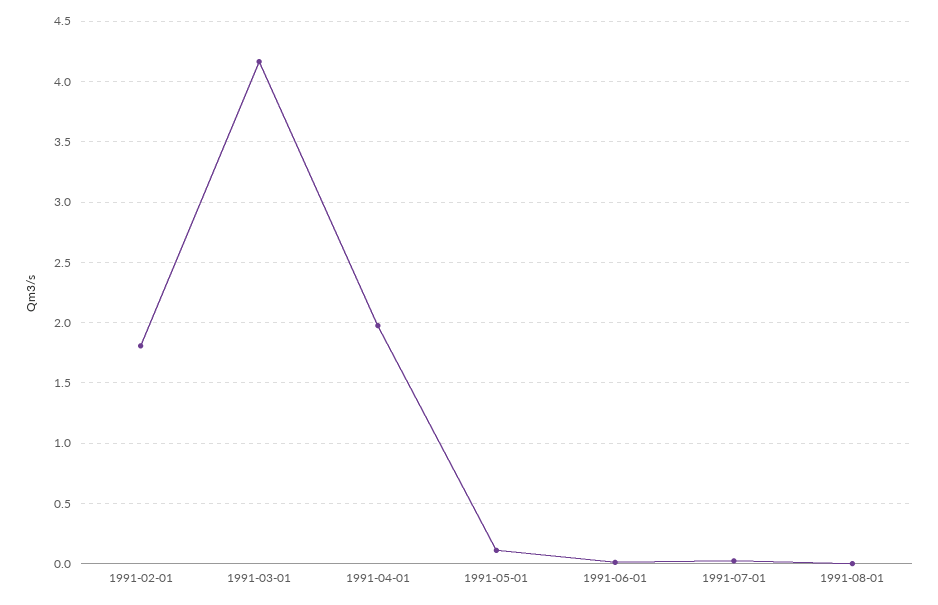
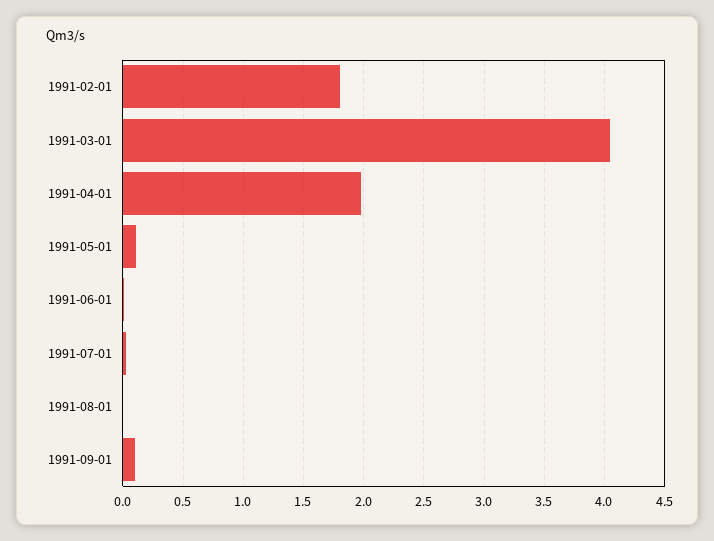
1991-03-01: 4.15 -> 4.05
1991-09-01: none -> 0.1

